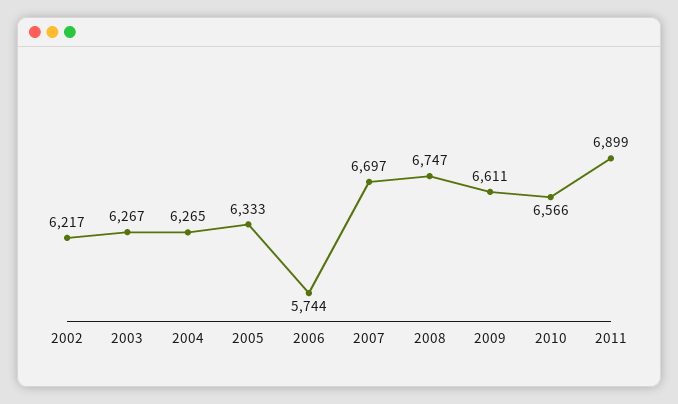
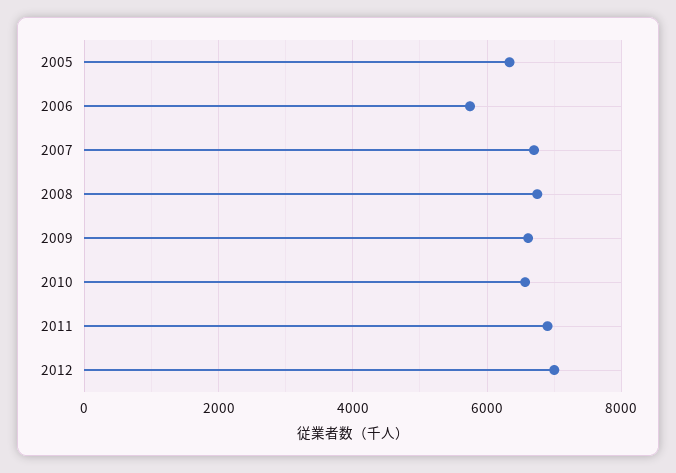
2002: 6217 -> none
2003: 6267 -> none
2004: 6265 -> none
2012: none -> 7000

